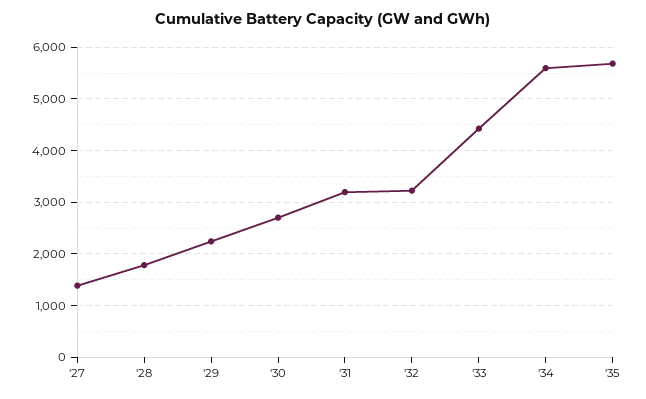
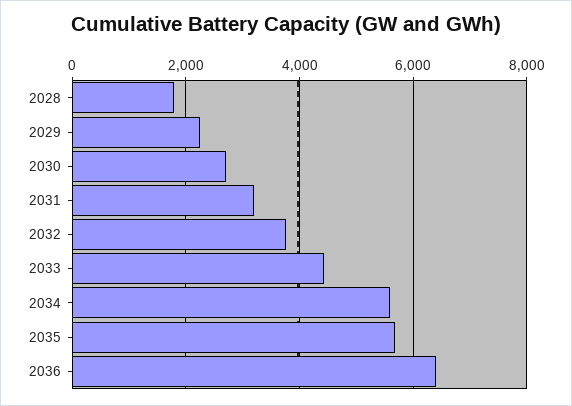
'27: 1400 -> none
'32: 3200 -> 3800
2036: none -> 6400

